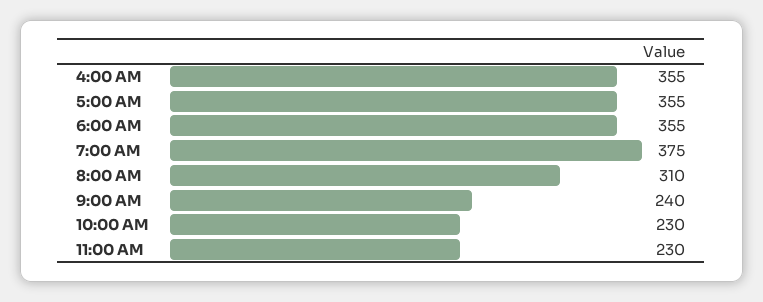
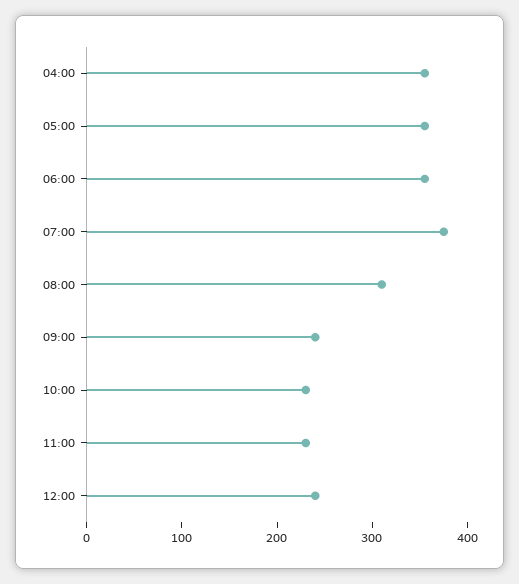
12:00: none -> 240

